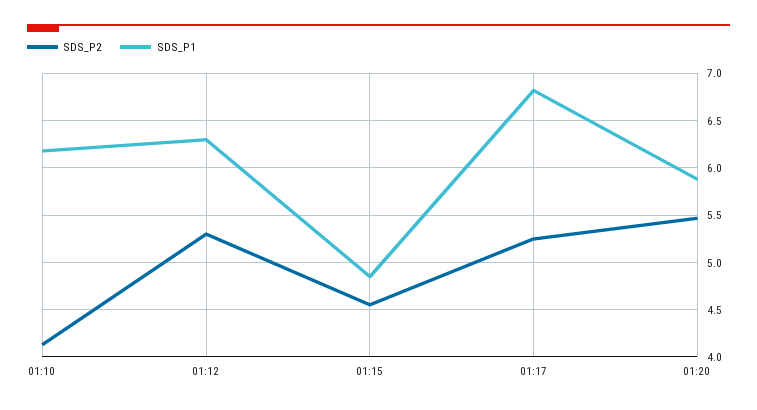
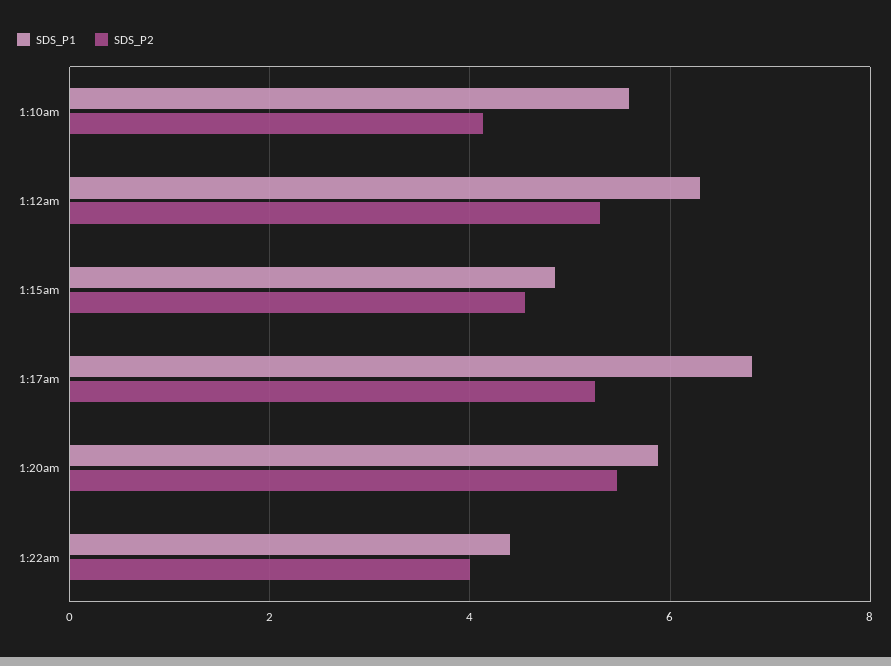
SDS_P1, 01:10: 6.2 -> 5.6
SDS_P1, 1:22am: none -> 4.4
SDS_P2, 1:22am: none -> 4

